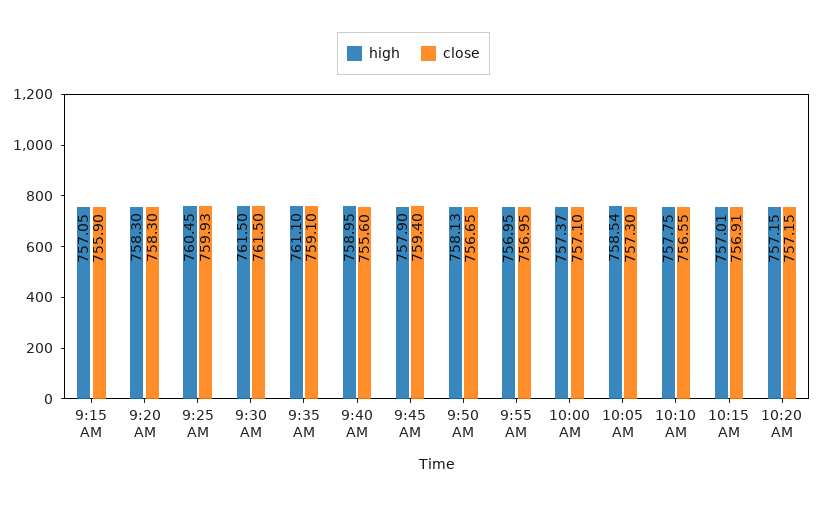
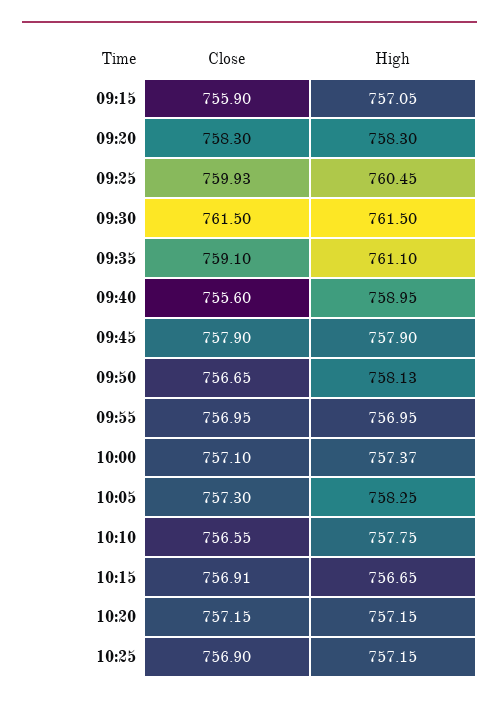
close, 9:45 AM: 759.4 -> 757.9
high, 10:05 AM: 758.54 -> 758.25
high, 10:15 AM: 757.01 -> 756.65
close, 10:25: none -> 756.9
high, 10:25: none -> 757.15

